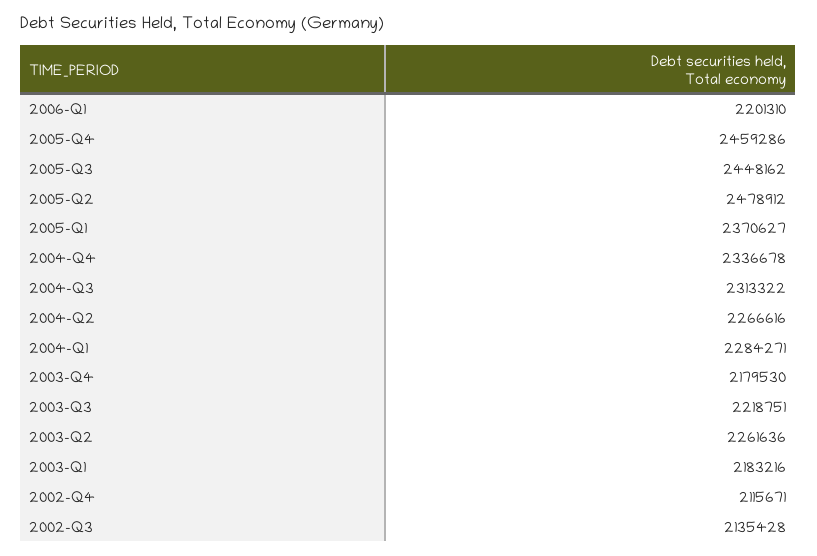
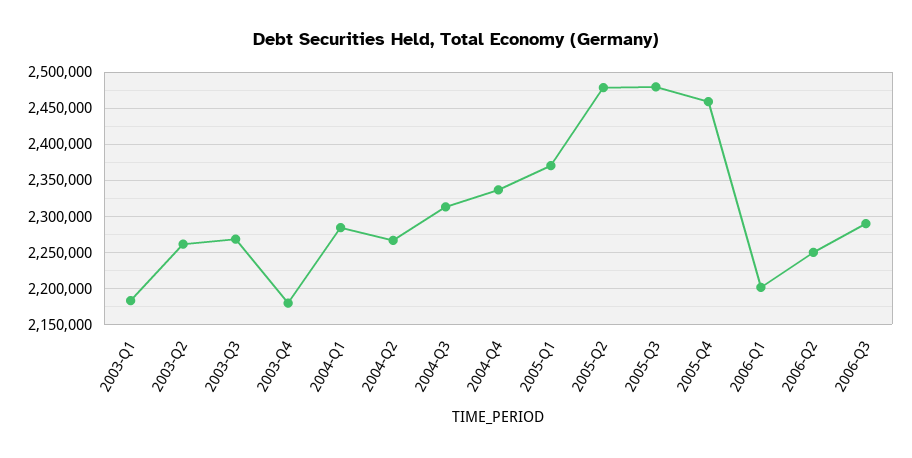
2005-Q3: 2448162 -> 2480000
2003-Q3: 2218751 -> 2270000
2002-Q4: 2115671 -> none
2002-Q3: 2135428 -> none
2006-Q2: none -> 2250000
2006-Q3: none -> 2290000

